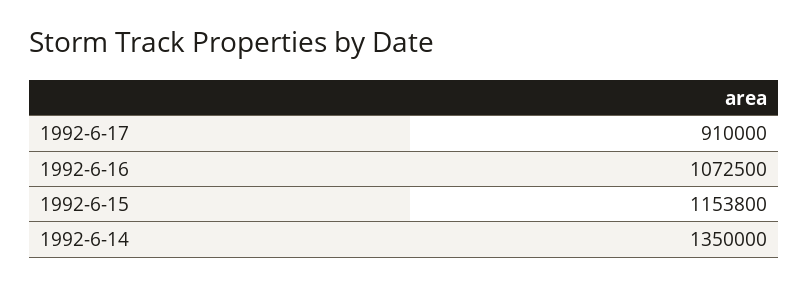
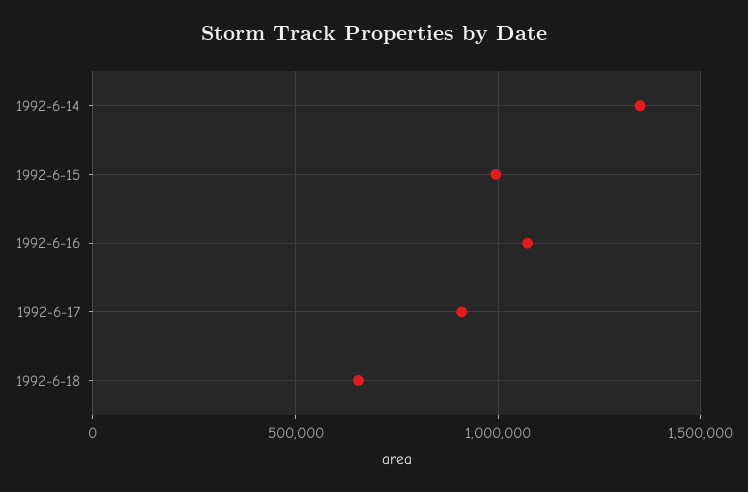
1992-6-15: 1153800 -> 1000000
1992-6-18: none -> 650000

